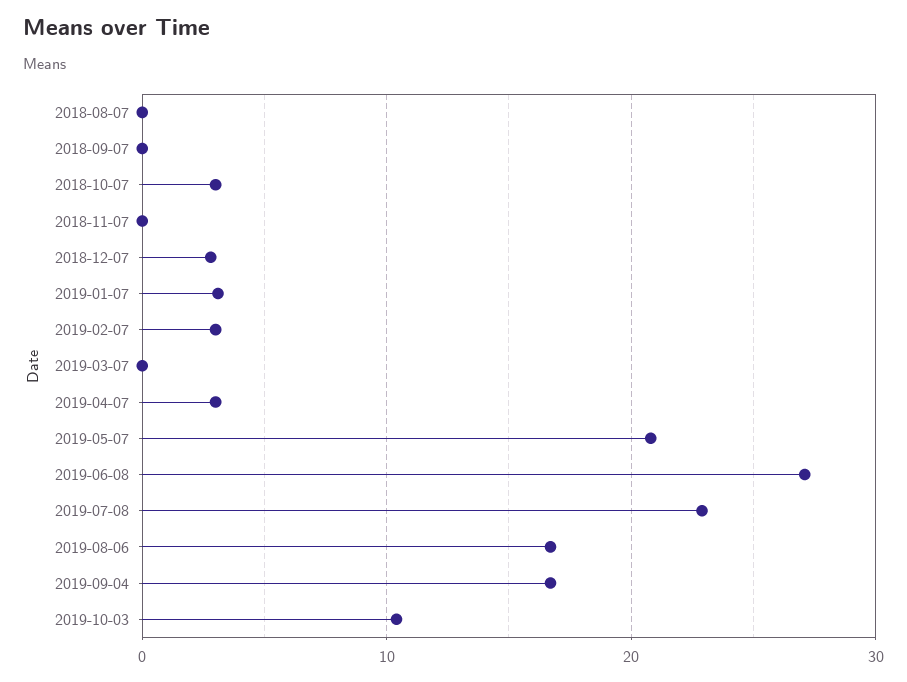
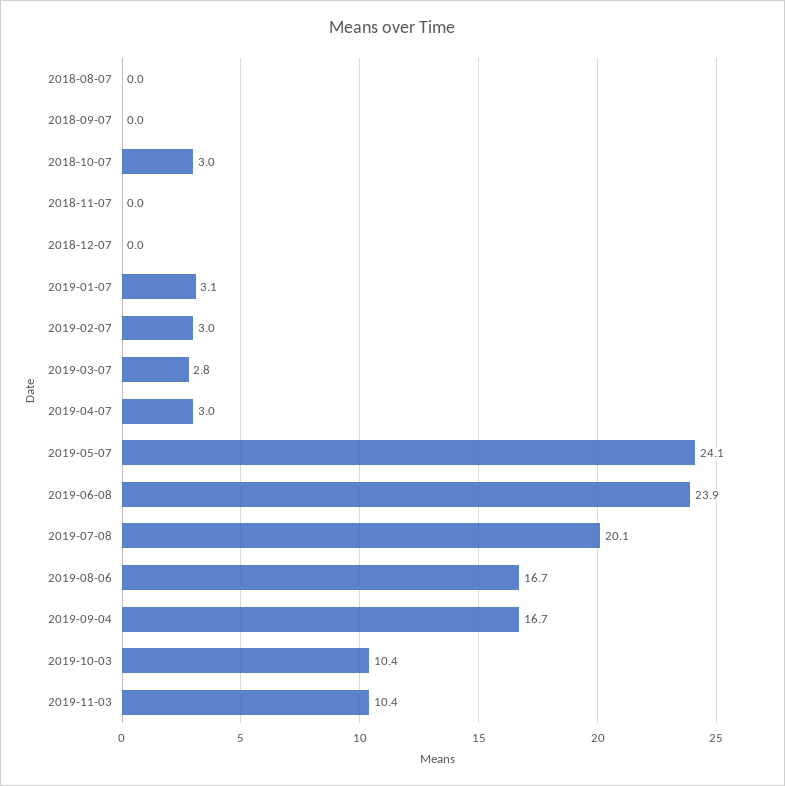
2018-12-07: 3 -> 0
2019-03-07: 0 -> 2.8
2019-05-07: 21 -> 24.1
2019-06-08: 27 -> 23.9
2019-07-08: 23 -> 20.1
2019-11-03: none -> 10.4

